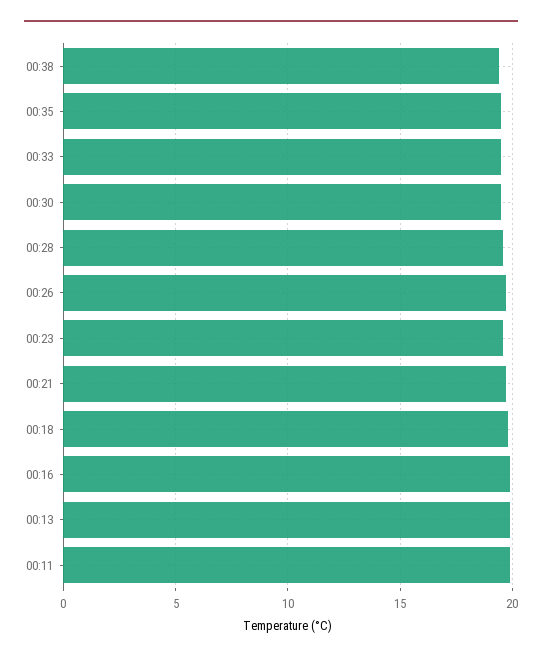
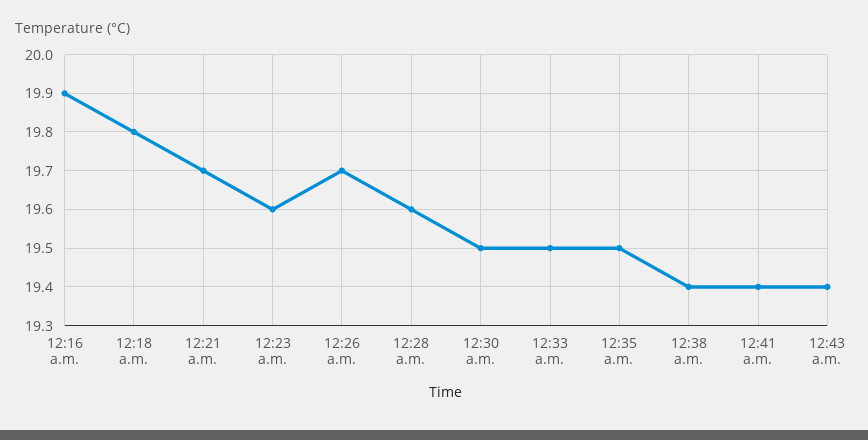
00:13: 20 -> none
00:11: 20 -> none
12:41 a.m.: none -> 19.4
12:43 a.m.: none -> 19.4

